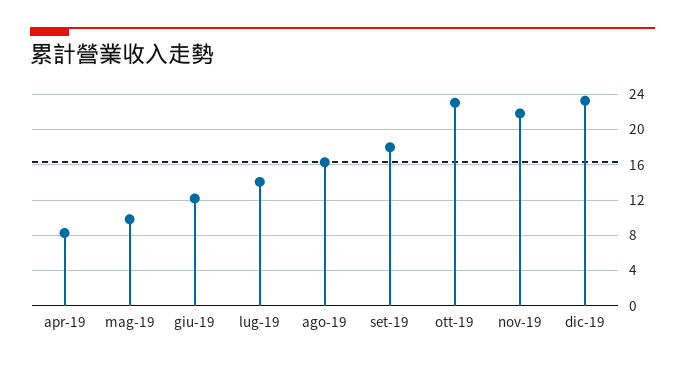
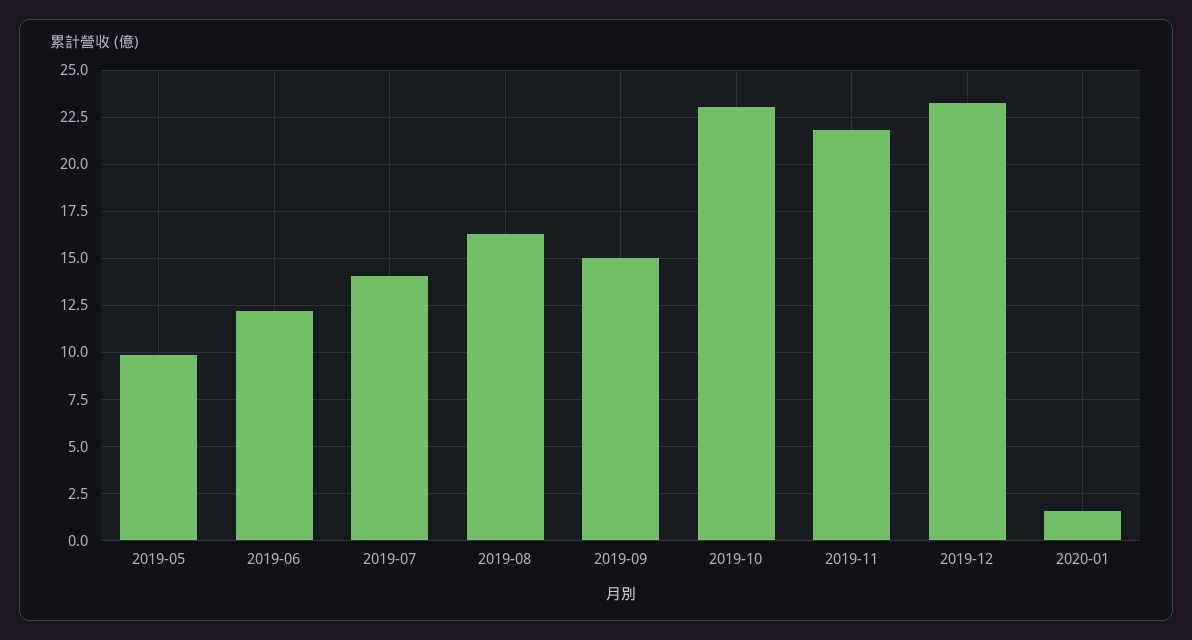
apr-19: 8 -> none
set-19: 18 -> 15
2020-01: none -> 1.5

